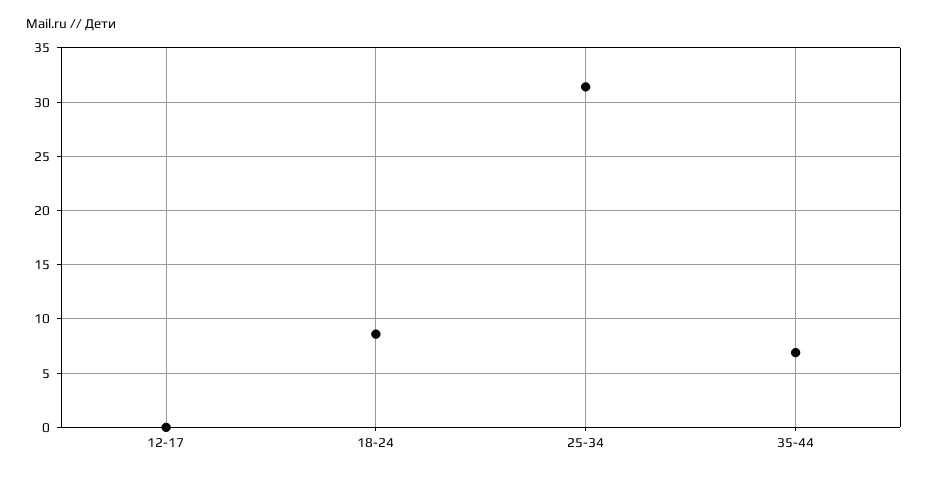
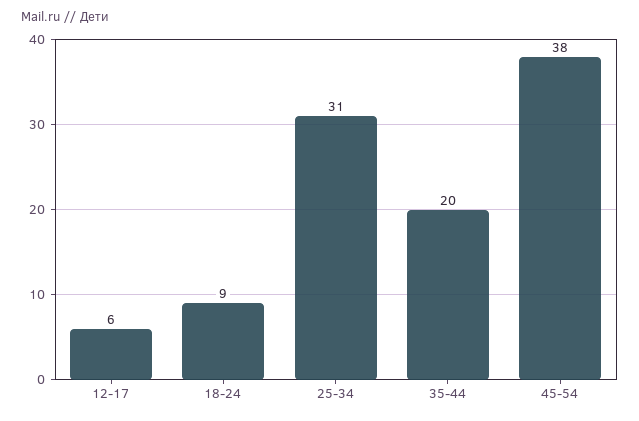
12-17: 0 -> 6
35-44: 7 -> 20
45-54: none -> 38

